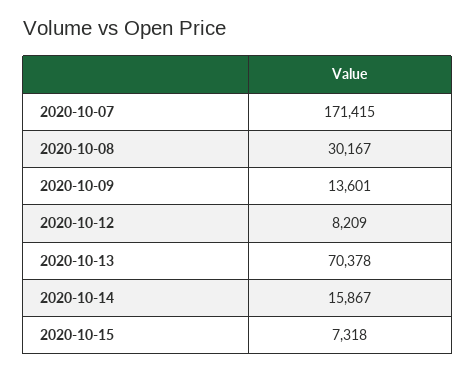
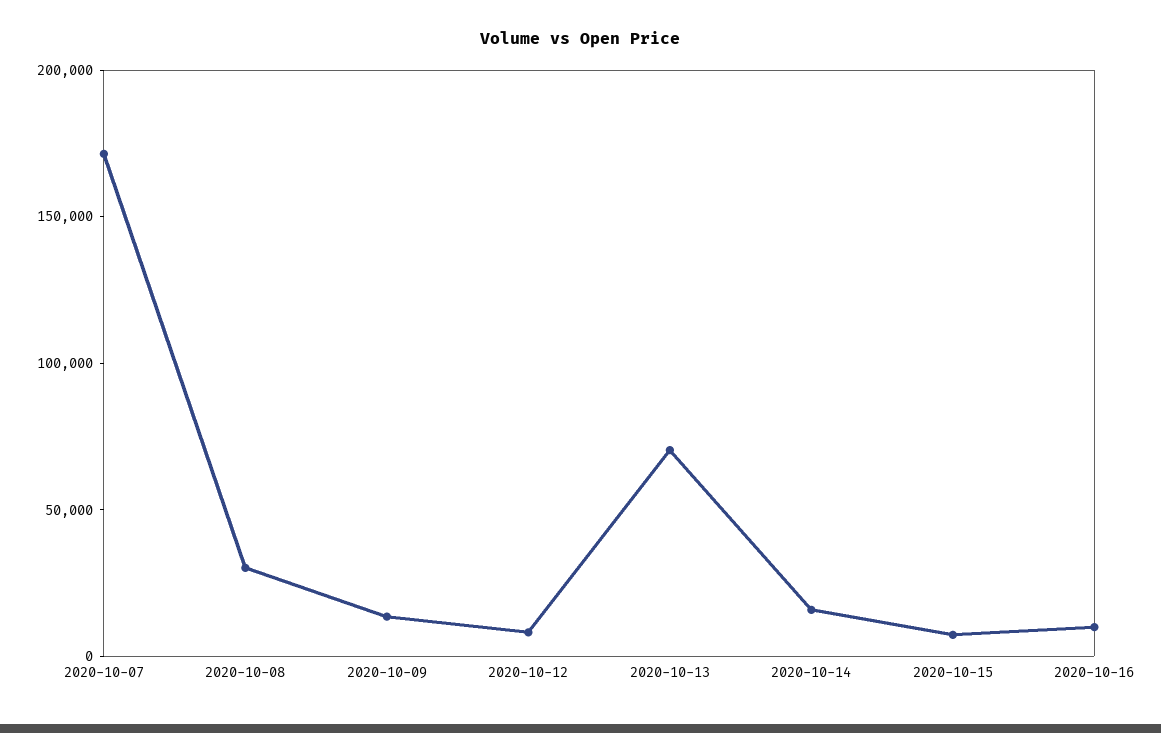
2020-10-16: none -> 10000

